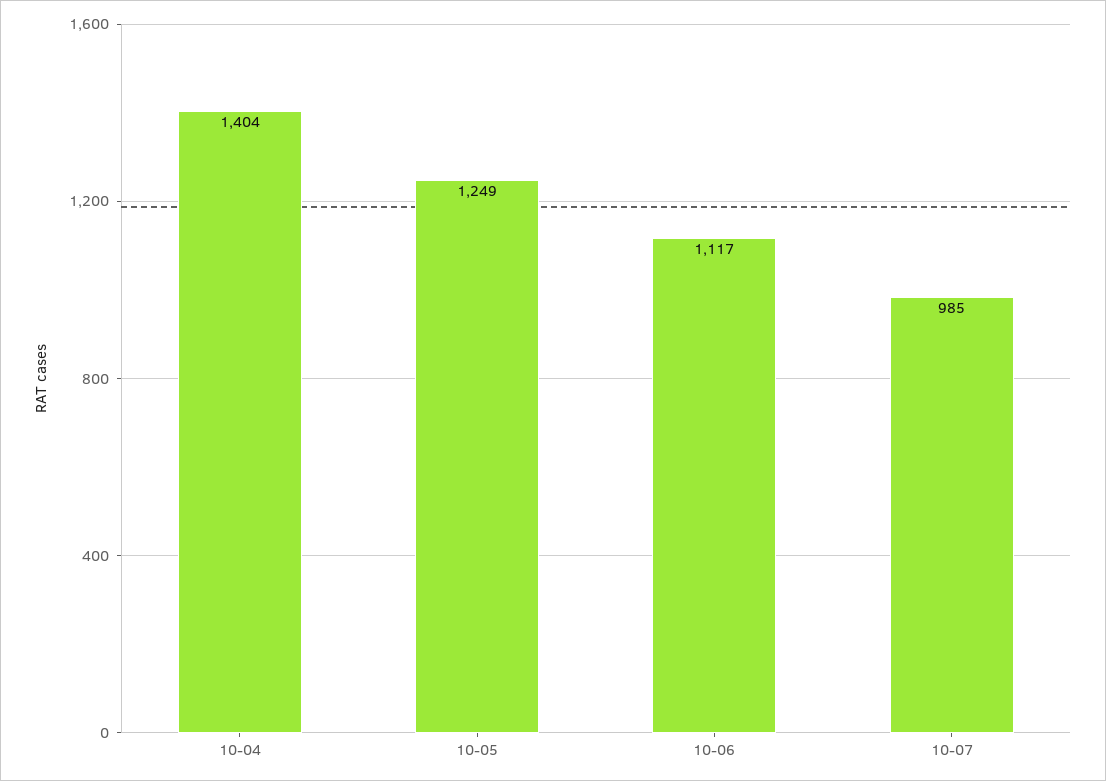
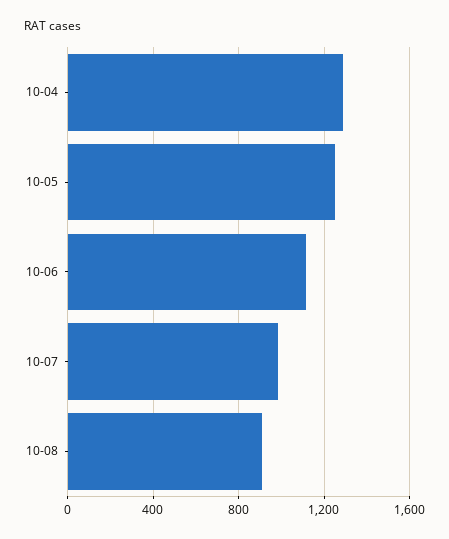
10-04: 1404 -> 1300
10-08: none -> 900

